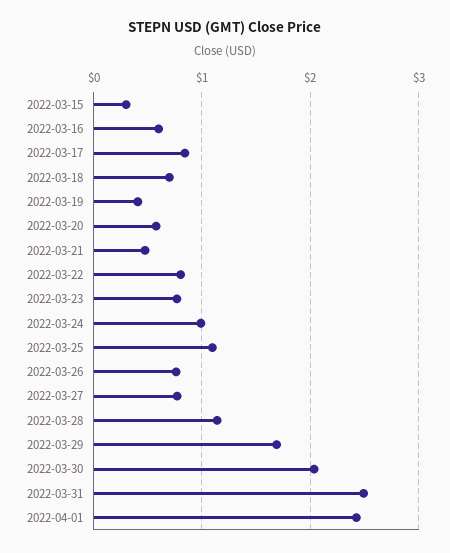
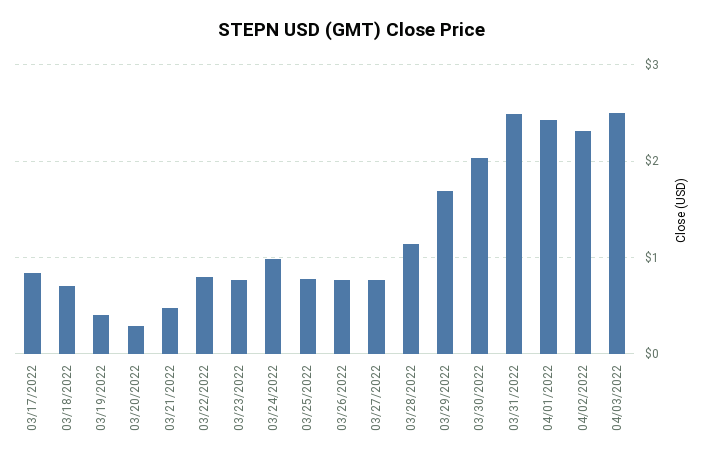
2022-03-15: 0.3 -> none
2022-03-16: 0.6 -> none
2022-03-20: 0.6 -> 0.3
2022-03-25: 1.1 -> 0.8
04/02/2022: none -> 2.3
04/03/2022: none -> 2.5

